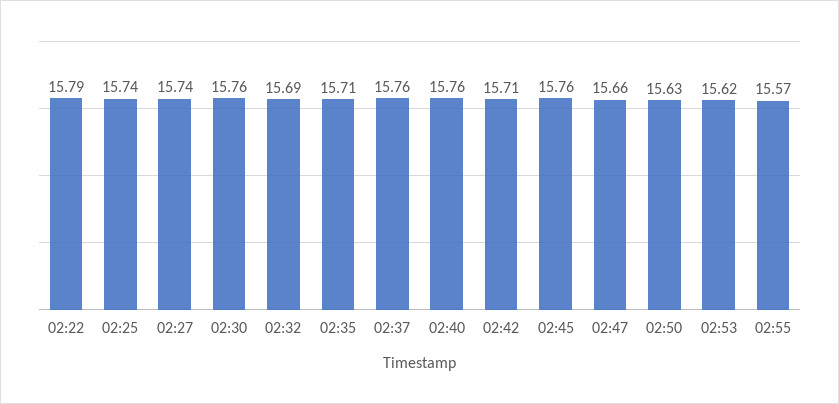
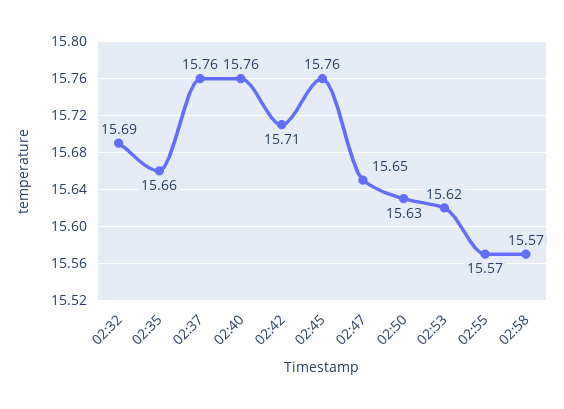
02:22: 15.79 -> none
02:25: 15.74 -> none
02:27: 15.74 -> none
02:30: 15.76 -> none
02:35: 15.71 -> 15.66
02:47: 15.66 -> 15.65
02:58: none -> 15.57

